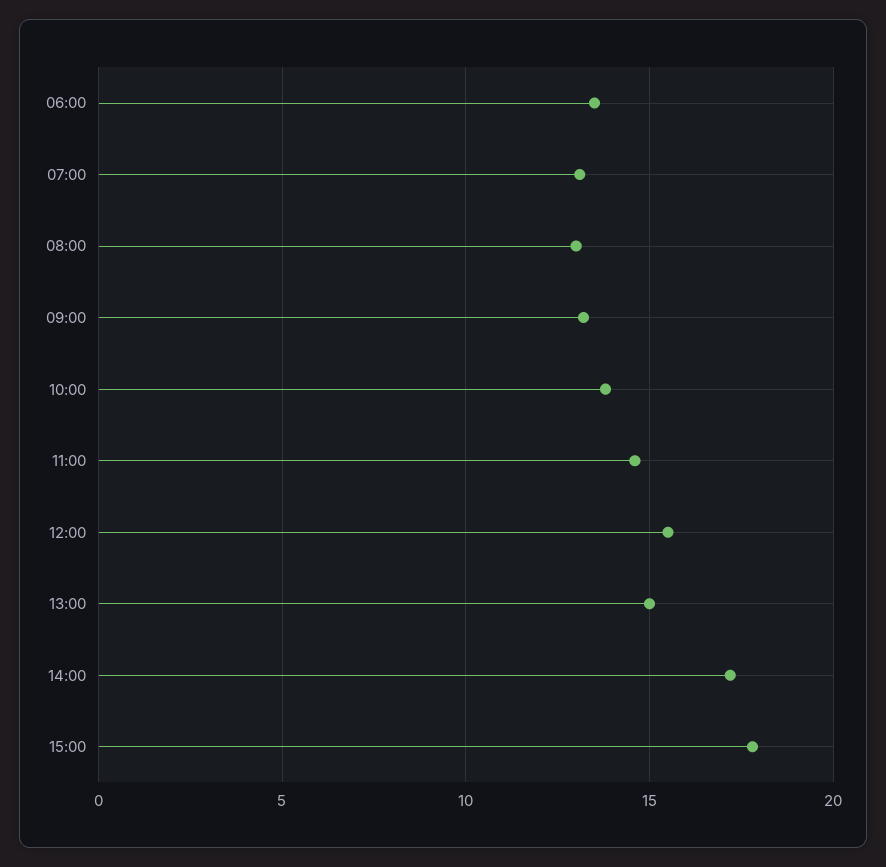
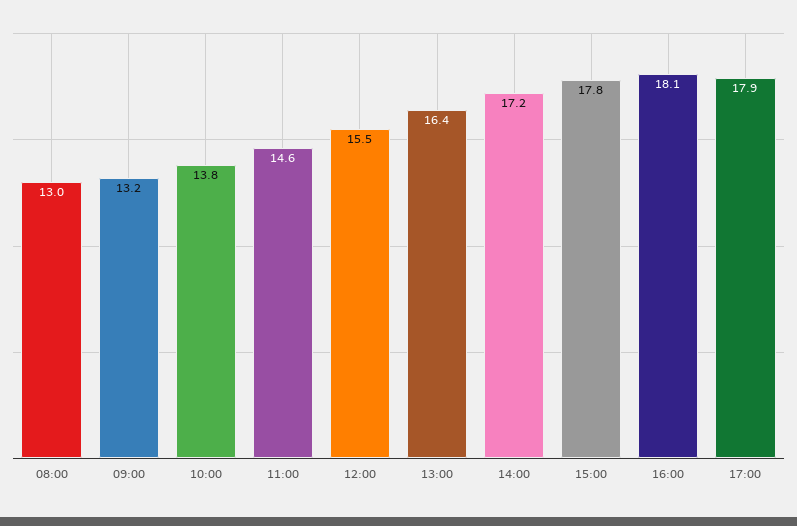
06:00: 13.5 -> none
07:00: 13 -> none
13:00: 15 -> 16.4
16:00: none -> 18.1
17:00: none -> 17.9

